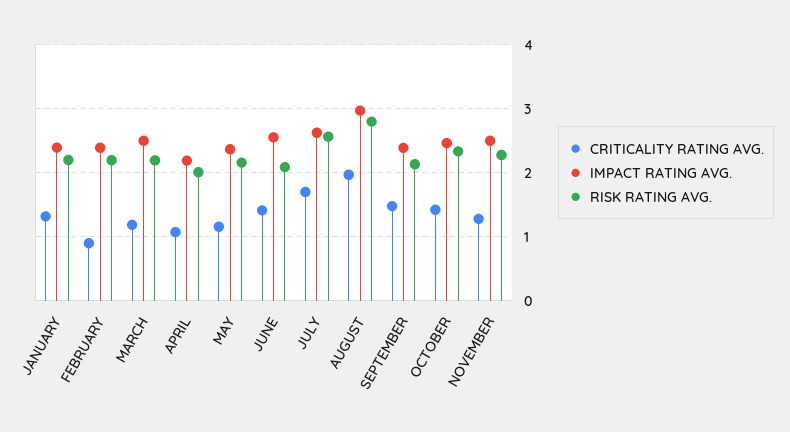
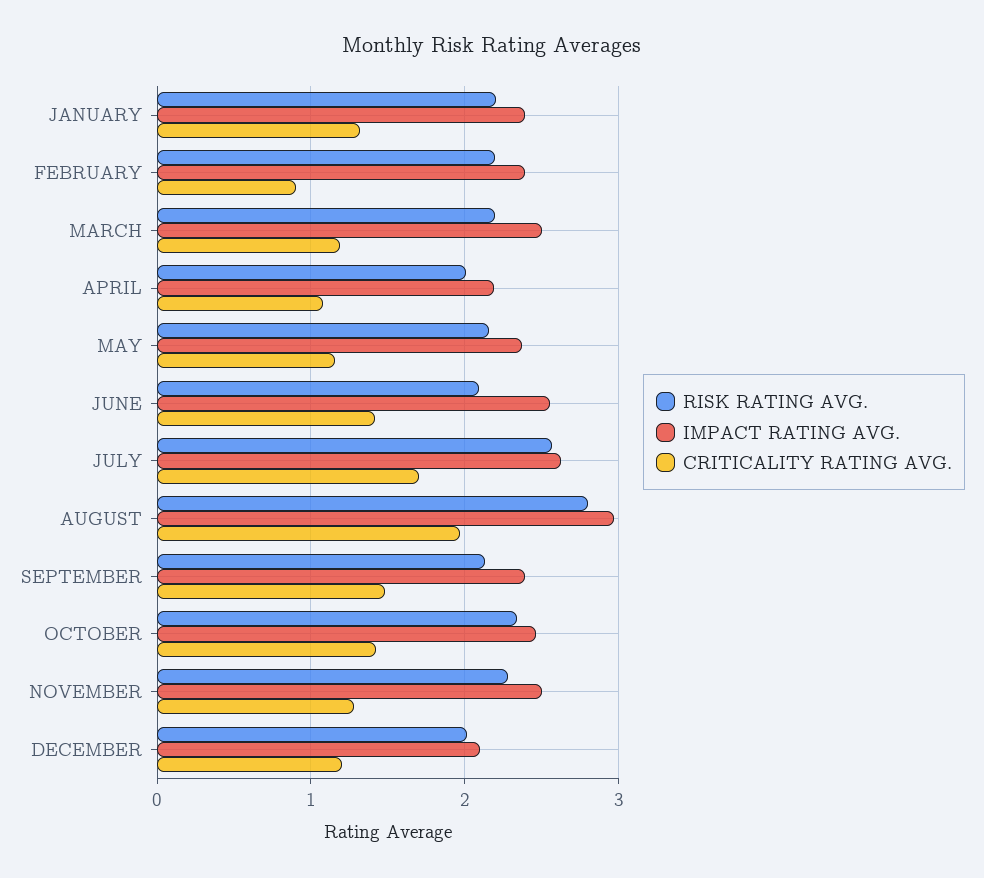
RISK RATING AVG., DECEMBER: none -> 2
IMPACT RATING AVG., DECEMBER: none -> 2.1
CRITICALITY RATING AVG., DECEMBER: none -> 1.2

